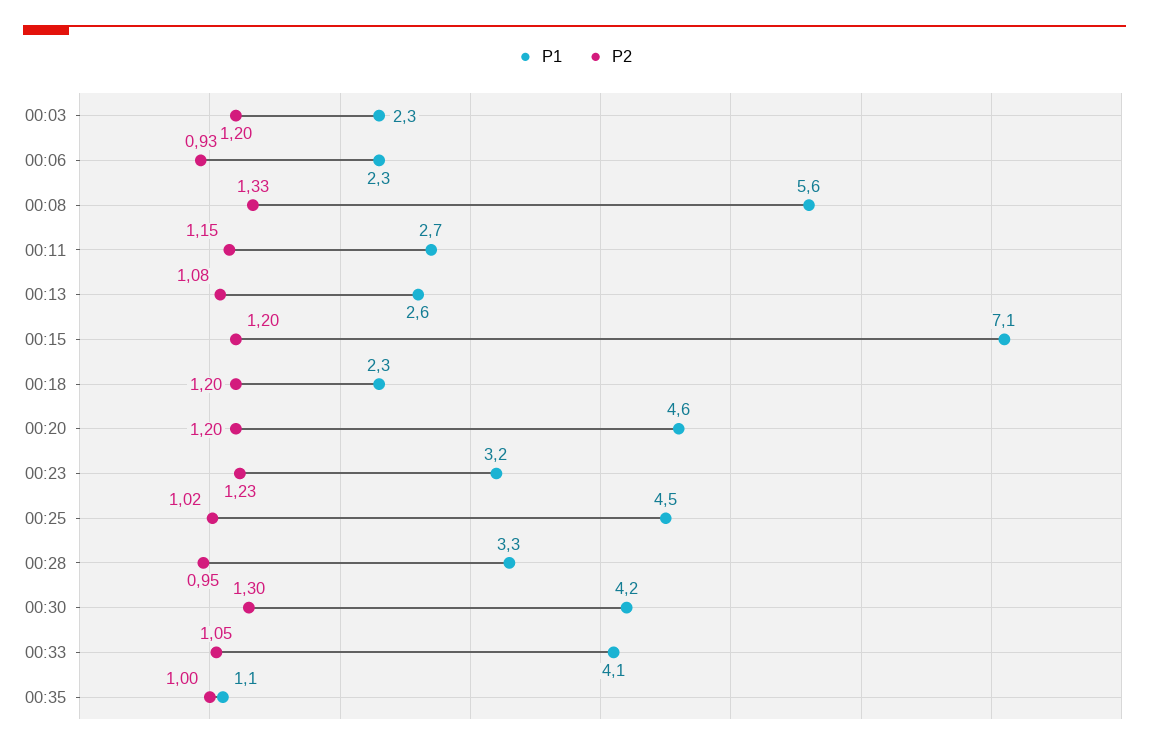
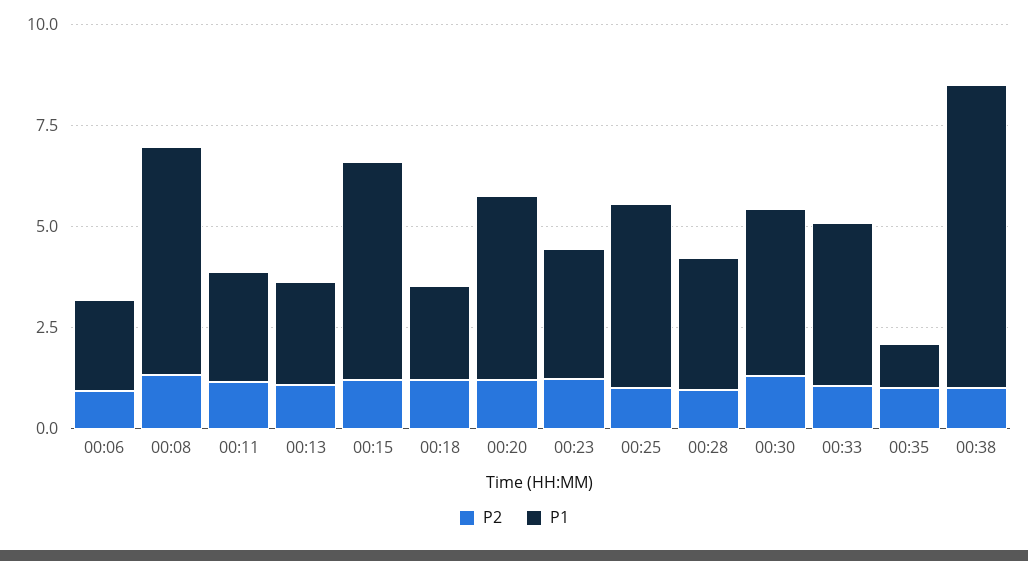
P1, 00:03: 2.3 -> none
P2, 00:03: 1.2 -> none
P1, 00:15: 7.1 -> 5.5
P2, 00:38: none -> 1
P1, 00:38: none -> 7.5

